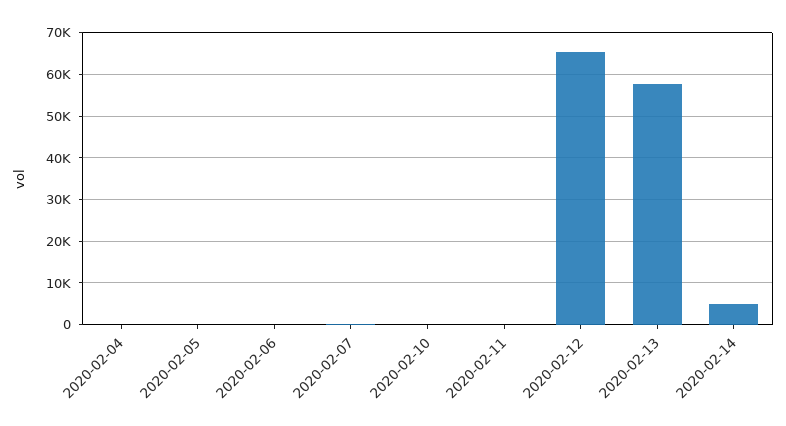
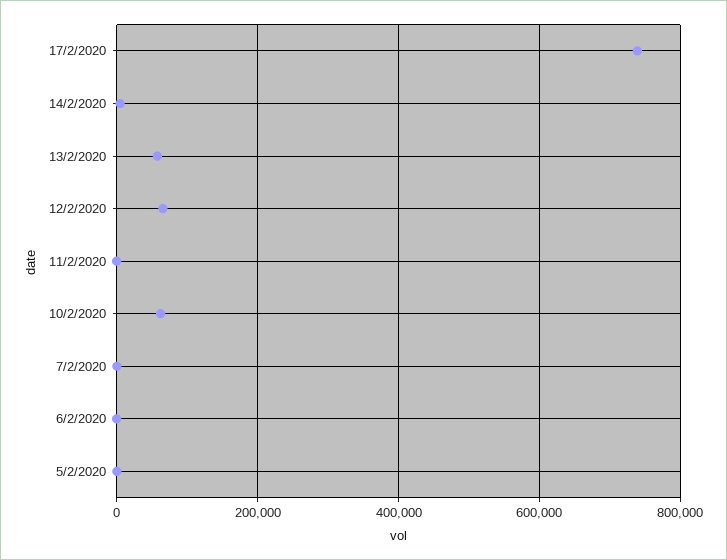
2020-02-04: 0 -> none
2020-02-10: 0 -> 60000
17/2/2020: none -> 740000

